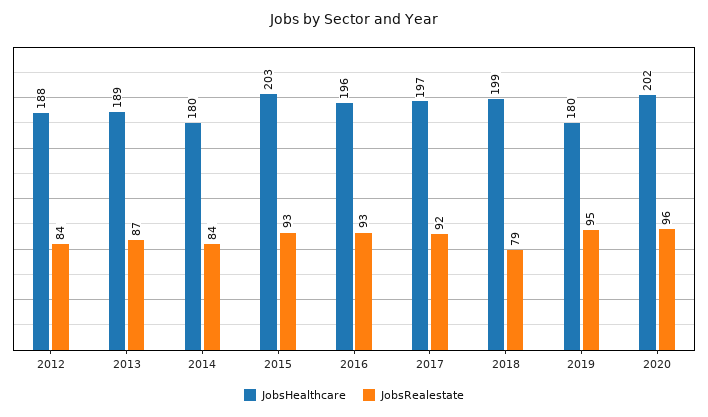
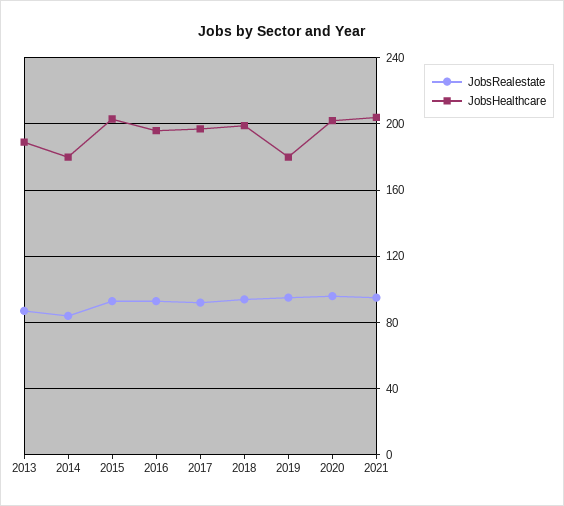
JobsHealthcare, 2012: 188 -> none
JobsRealestate, 2012: 84 -> none
JobsRealestate, 2018: 79 -> 95
JobsRealestate, 2021: none -> 95
JobsHealthcare, 2021: none -> 205

